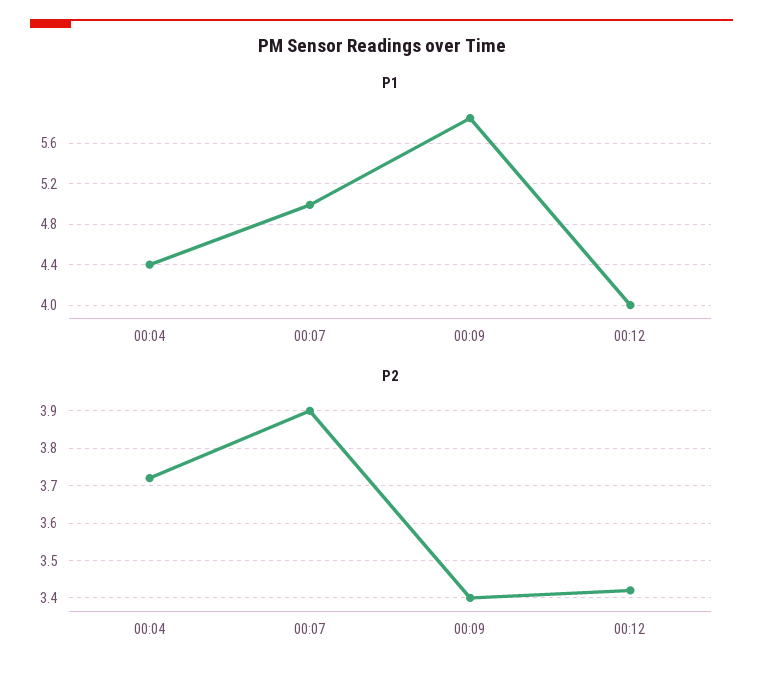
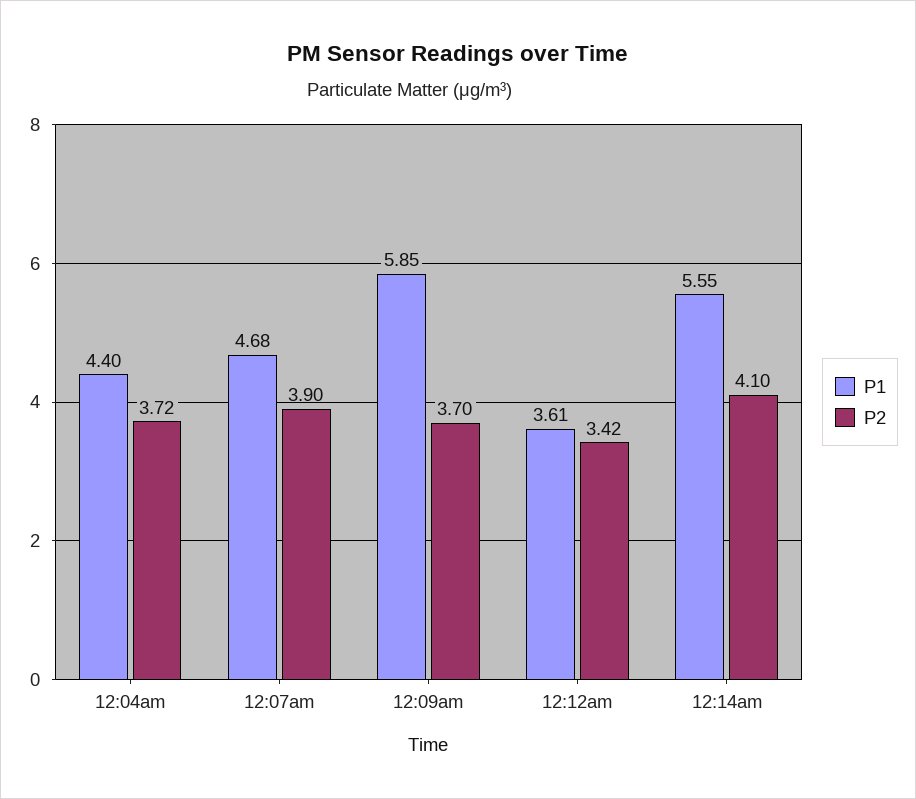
P1, 00:07: 5 -> 4.68
P1, 00:12: 4 -> 3.61
P2, 00:09: 3.4 -> 3.7
P1, 12:14am: none -> 5.55
P2, 12:14am: none -> 4.1

